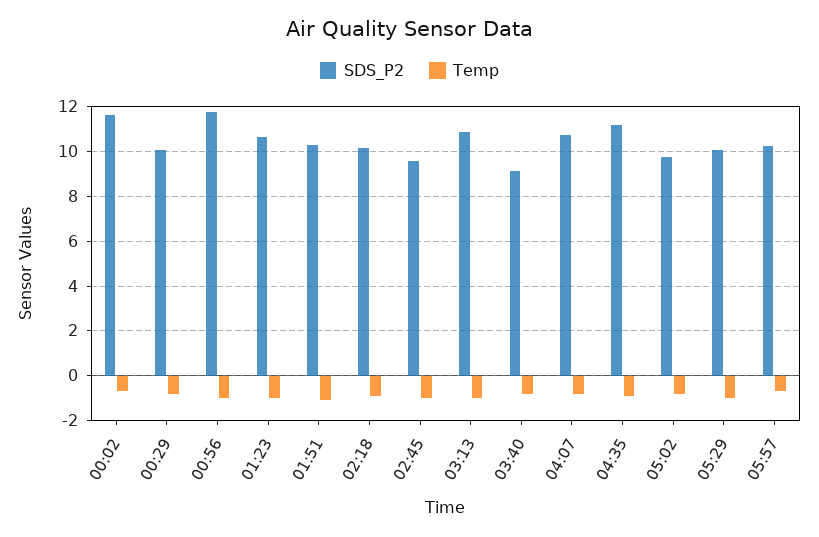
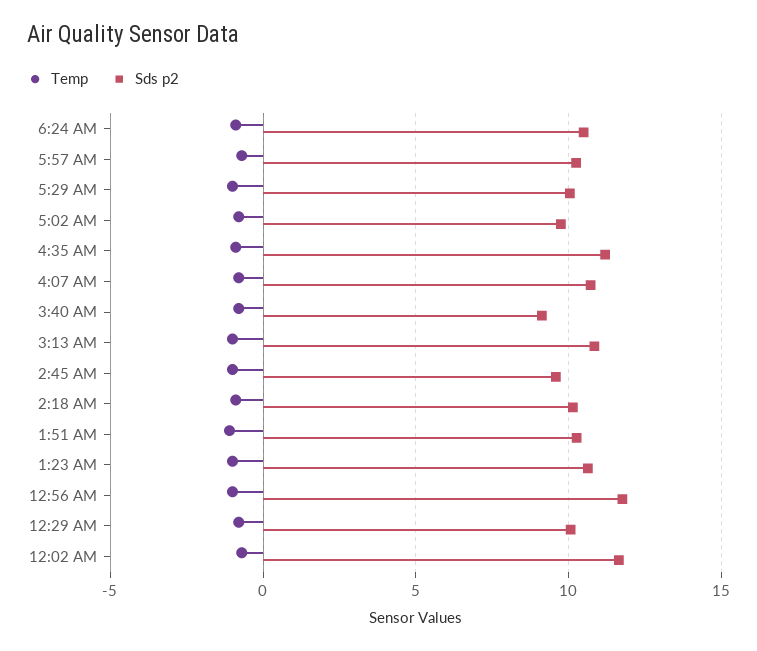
Temp, 6:24 AM: none -> -1
SDS_P2, 6:24 AM: none -> 10.5

